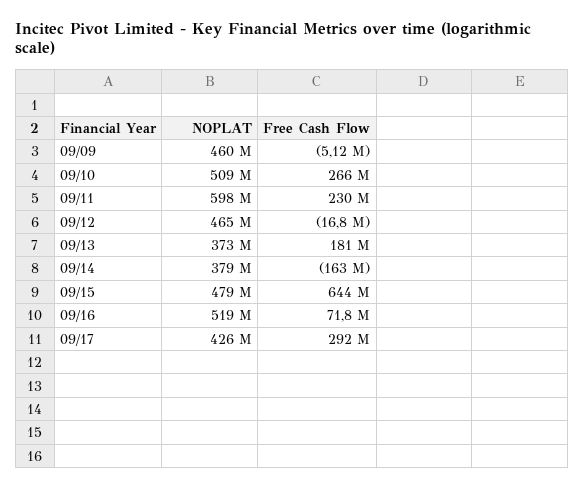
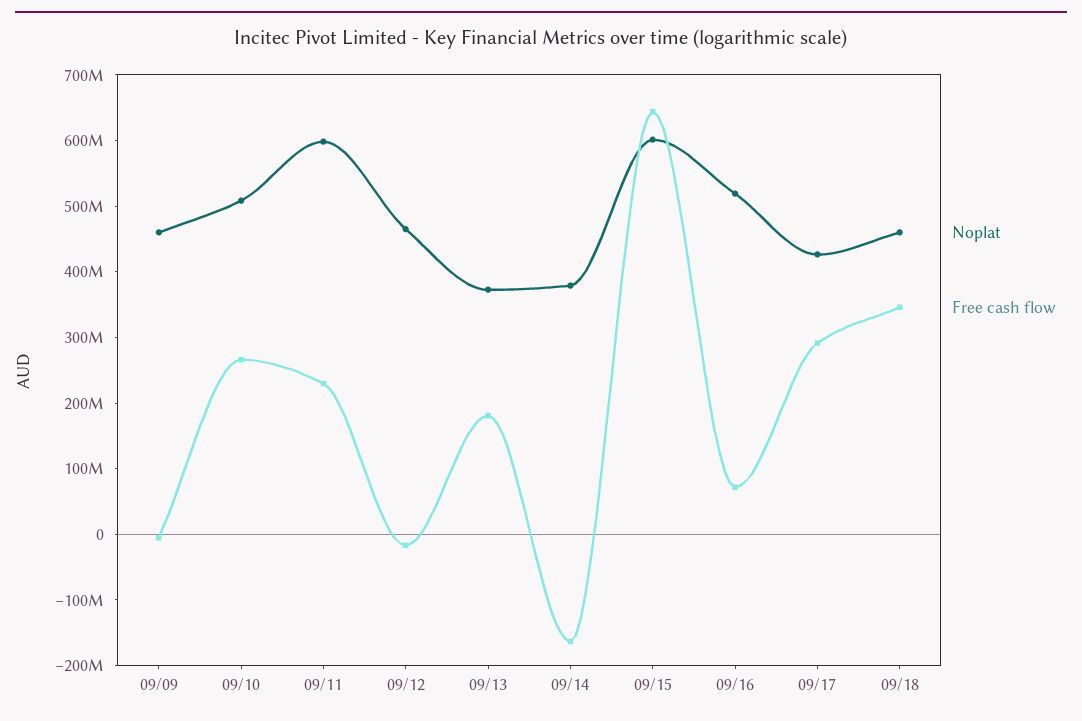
NOPLAT, 09/15: 479000000 -> 600000000
NOPLAT, 09/18: none -> 460000000
Free Cash Flow, 09/18: none -> 340000000

